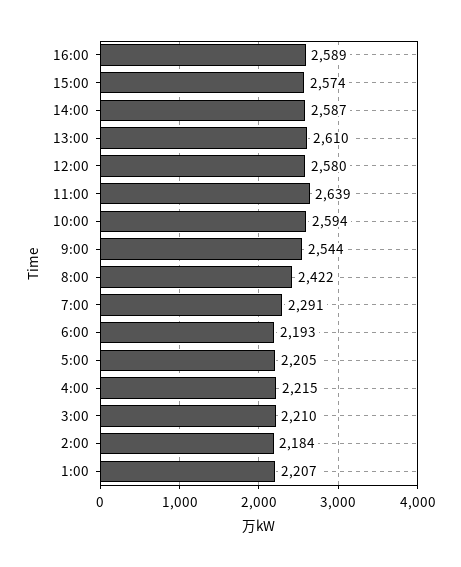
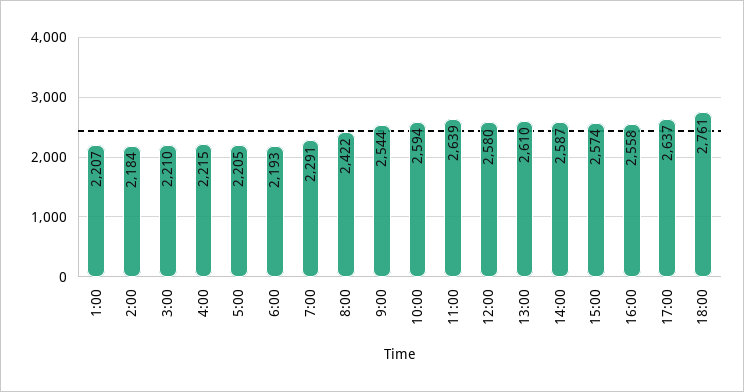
16:00: 2589 -> 2558
17:00: none -> 2637
18:00: none -> 2761

